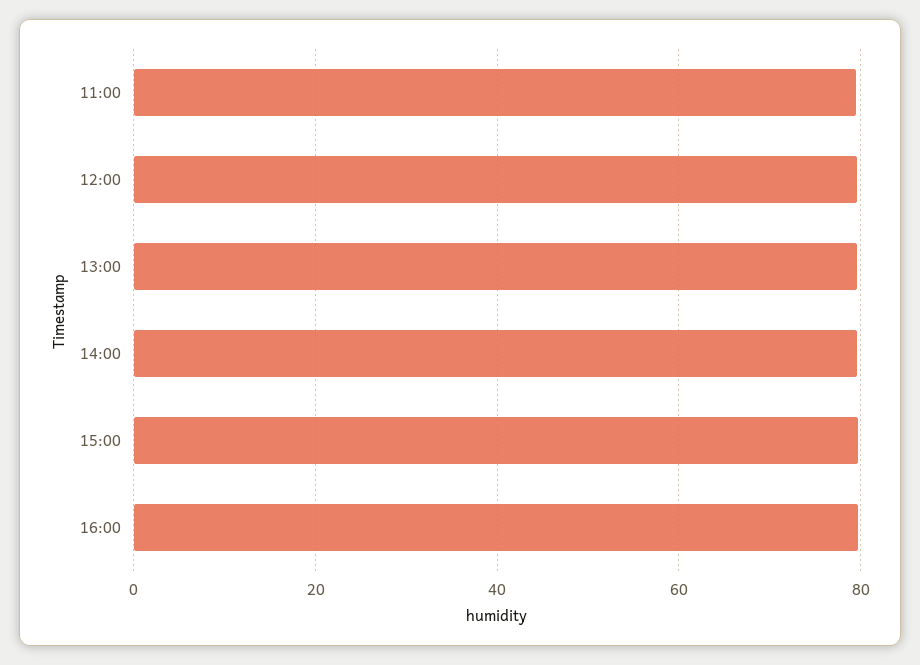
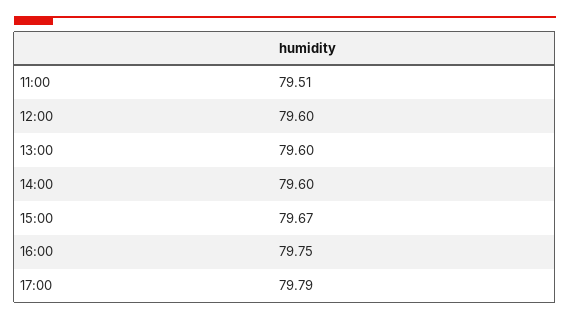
17:00: none -> 79.79

